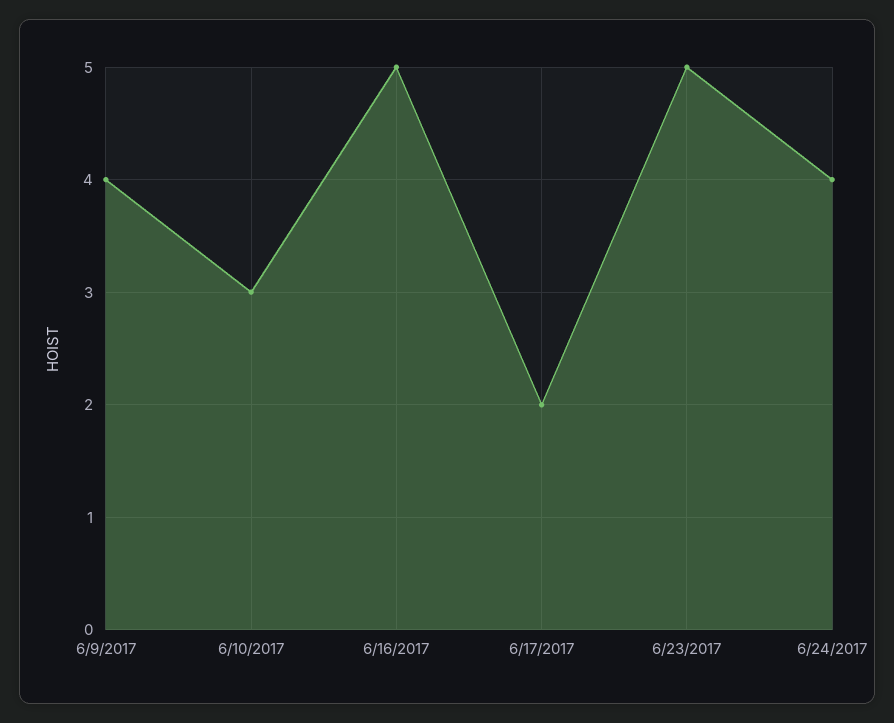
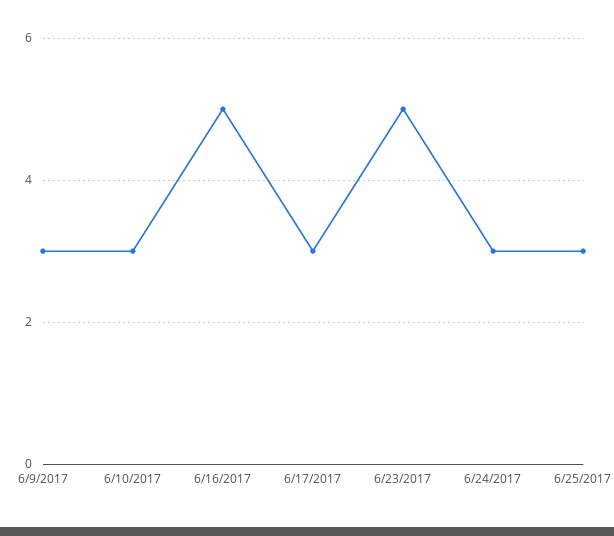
6/9/2017: 4 -> 3
6/17/2017: 2 -> 3
6/24/2017: 4 -> 3
6/25/2017: none -> 3

